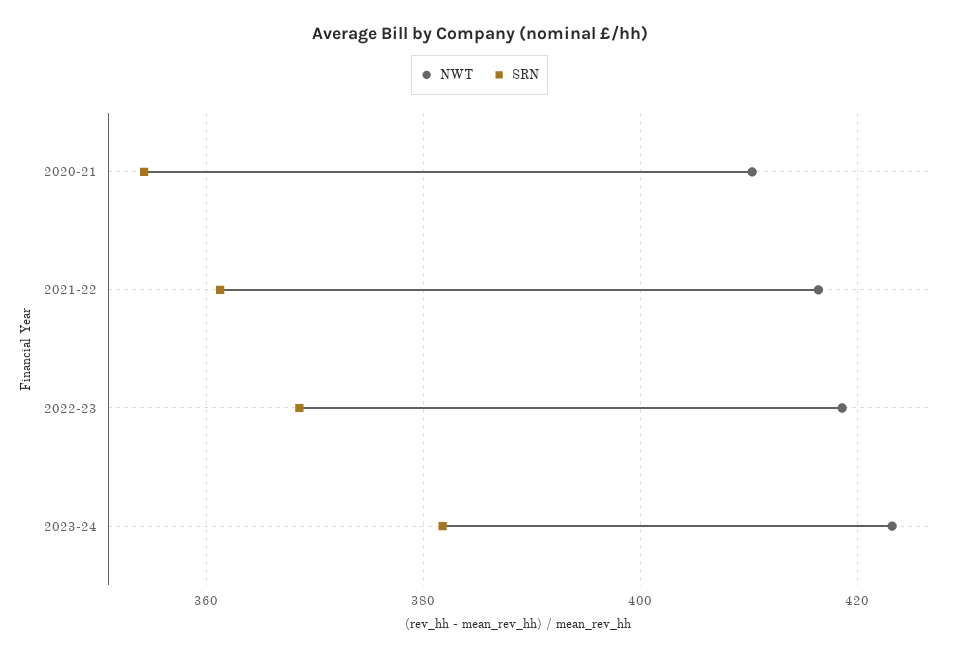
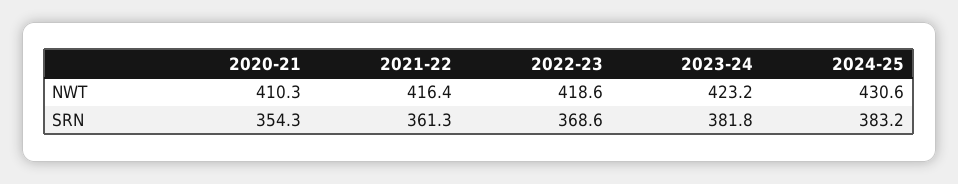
NWT, 2024-25: none -> 430.6
SRN, 2024-25: none -> 383.2

